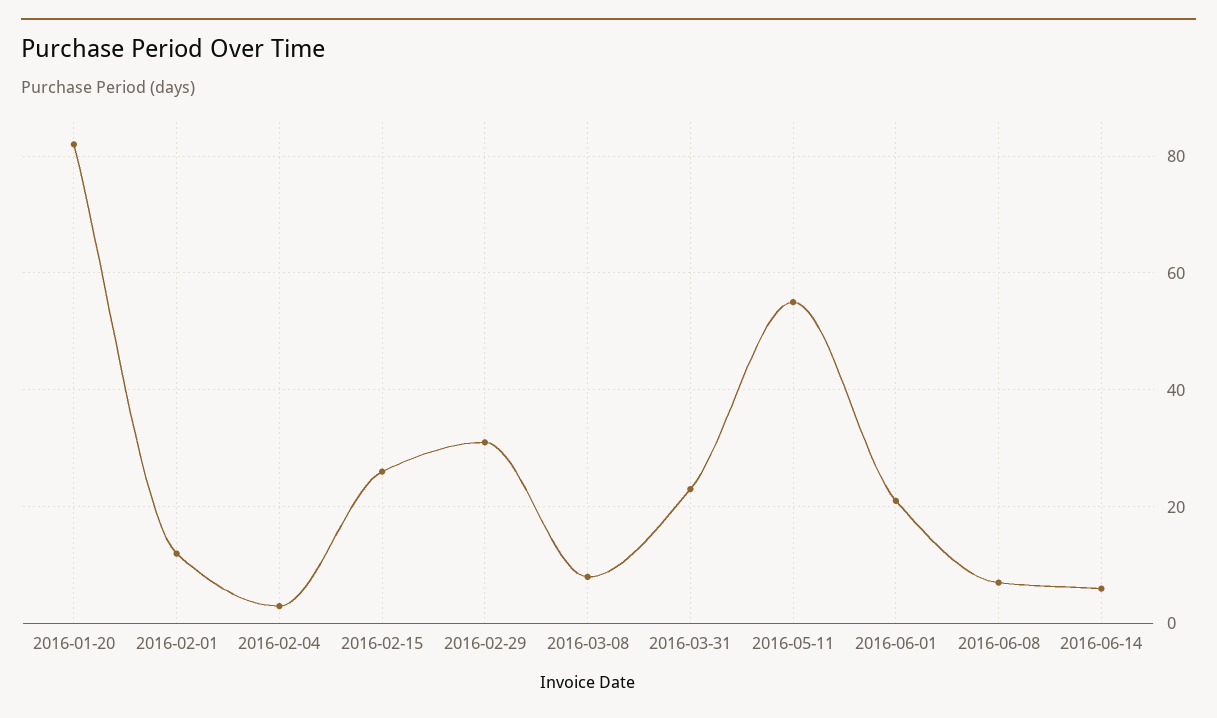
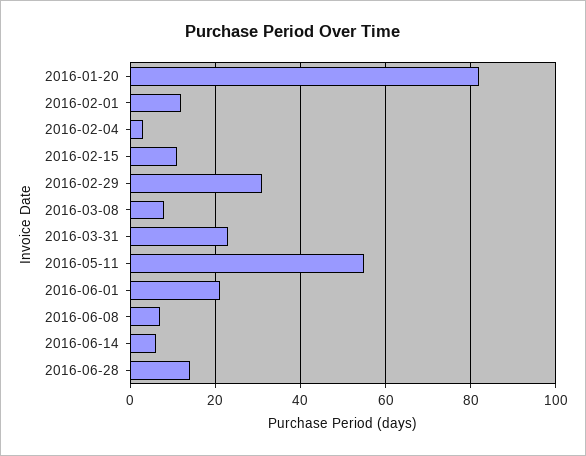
2016-02-15: 25 -> 10
2016-06-28: none -> 15

